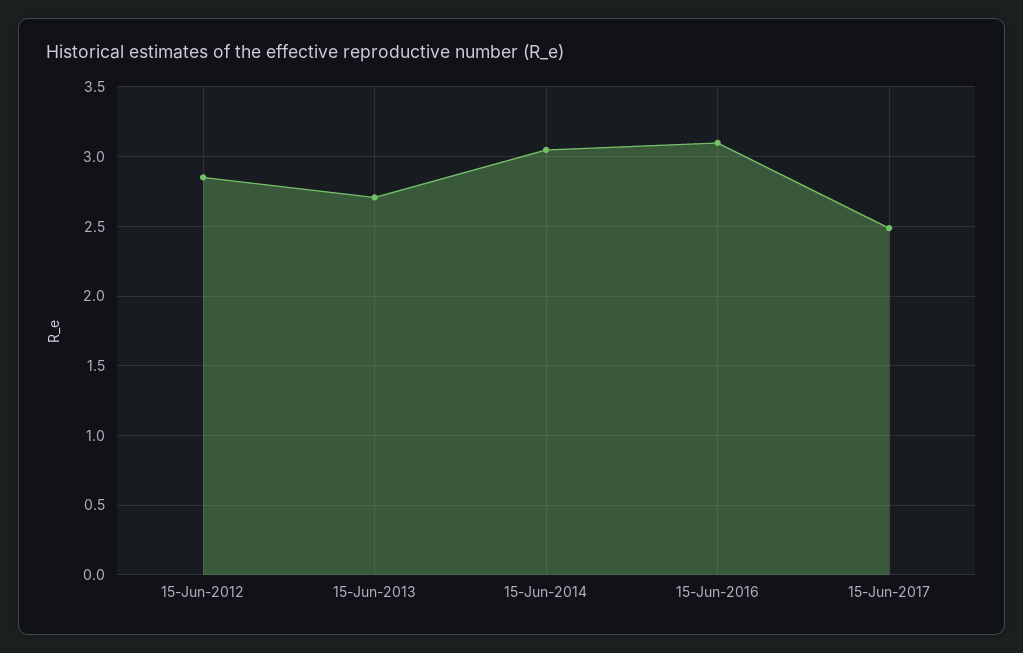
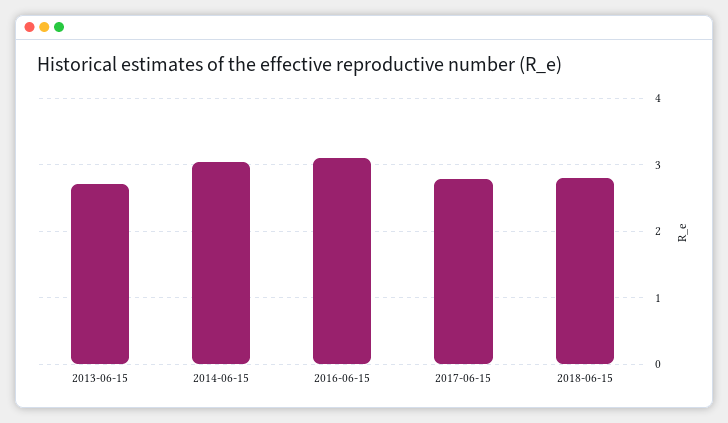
15-Jun-2012: 2.85 -> none
15-Jun-2017: 2.5 -> 2.8
2018-06-15: none -> 2.8

